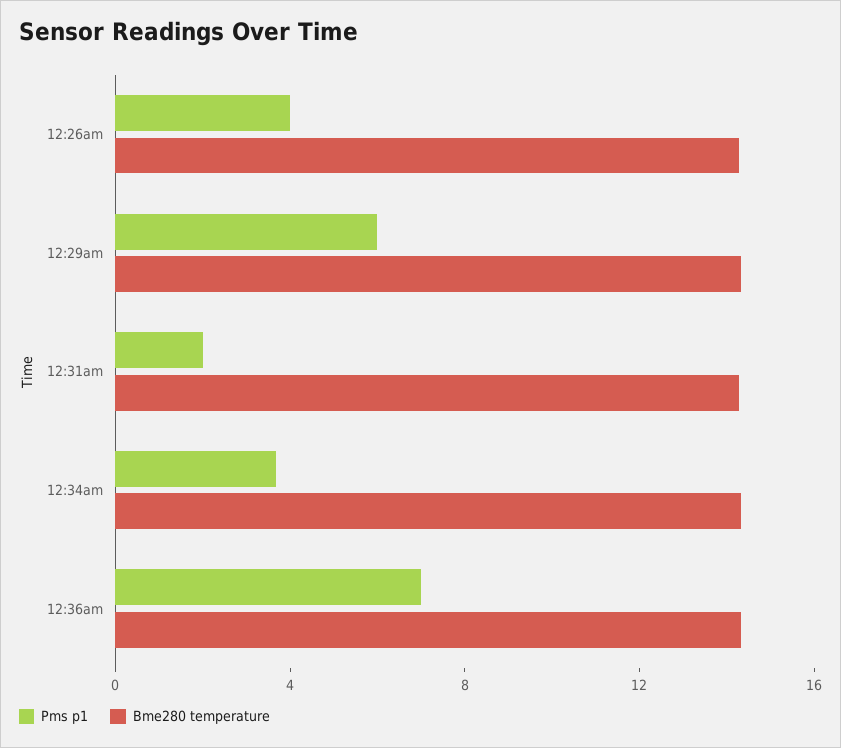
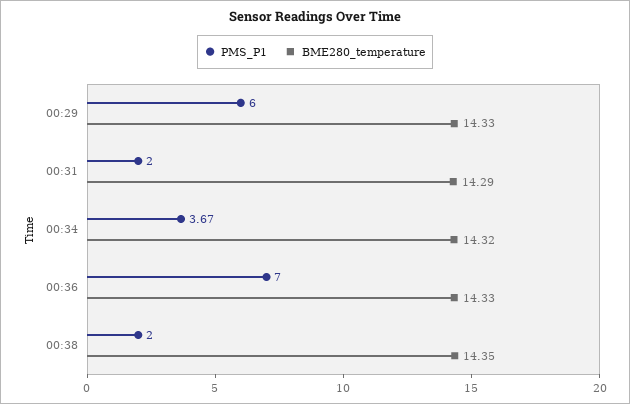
Pms p1, 12:26am: 4 -> none
Bme280 temperature, 12:26am: 14 -> none
Pms p1, 00:38: none -> 2
Bme280 temperature, 00:38: none -> 14.35

